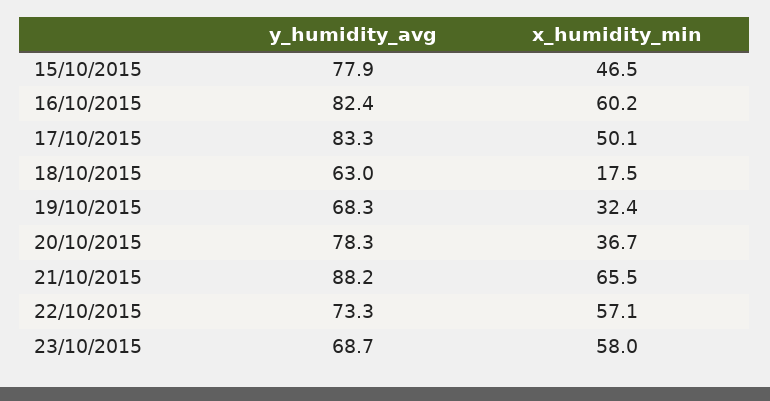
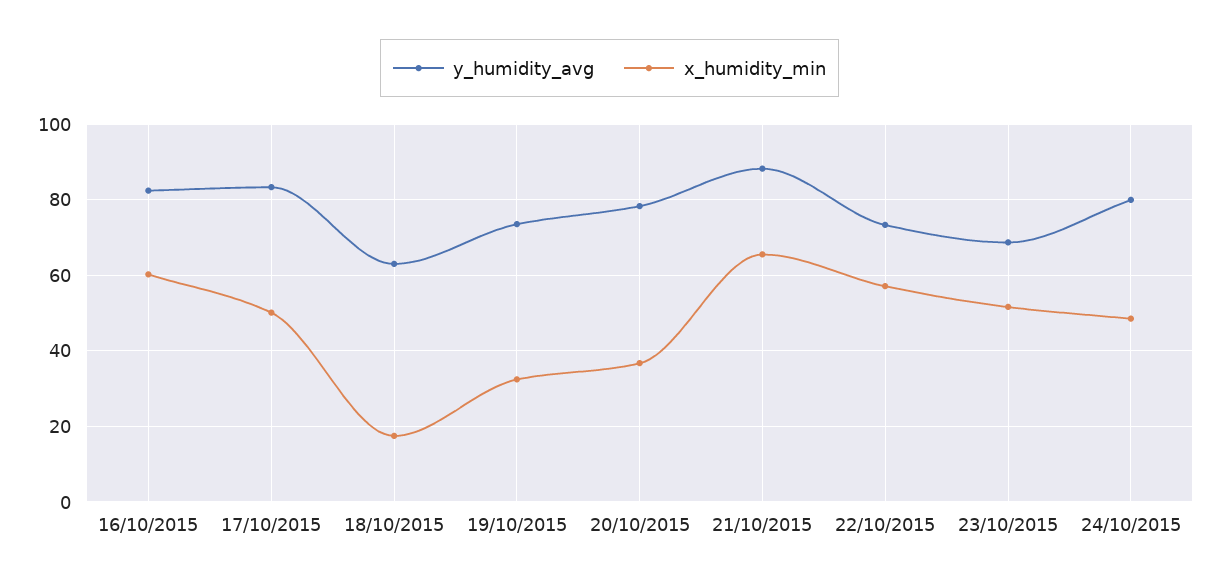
y_humidity_avg, 15/10/2015: 77.9 -> none
x_humidity_min, 15/10/2015: 46.5 -> none
y_humidity_avg, 19/10/2015: 68.3 -> 74
x_humidity_min, 23/10/2015: 58 -> 52
y_humidity_avg, 24/10/2015: none -> 80
x_humidity_min, 24/10/2015: none -> 48

